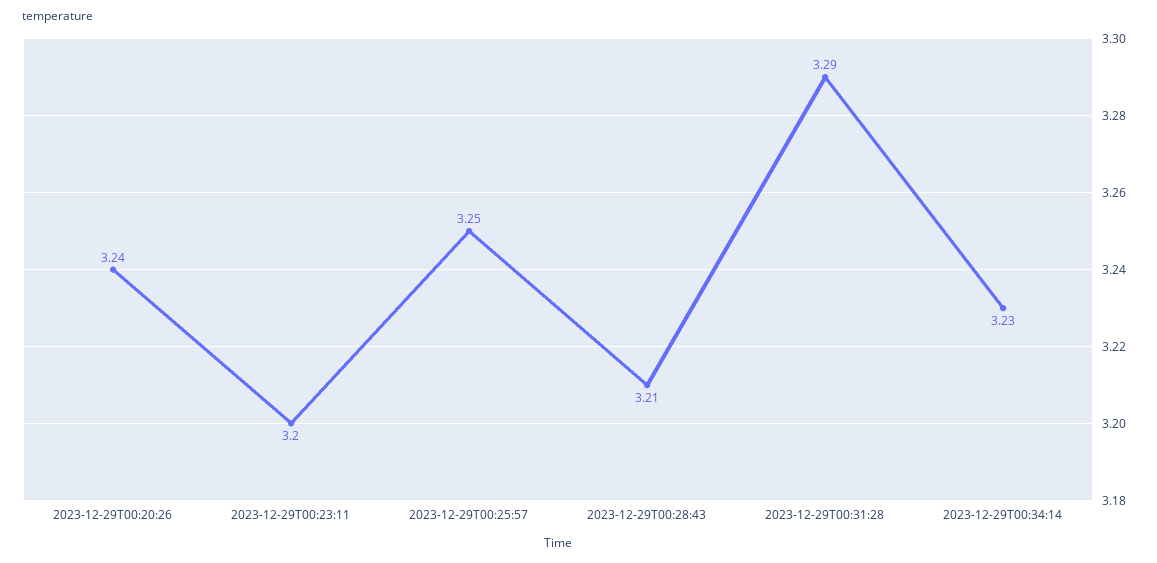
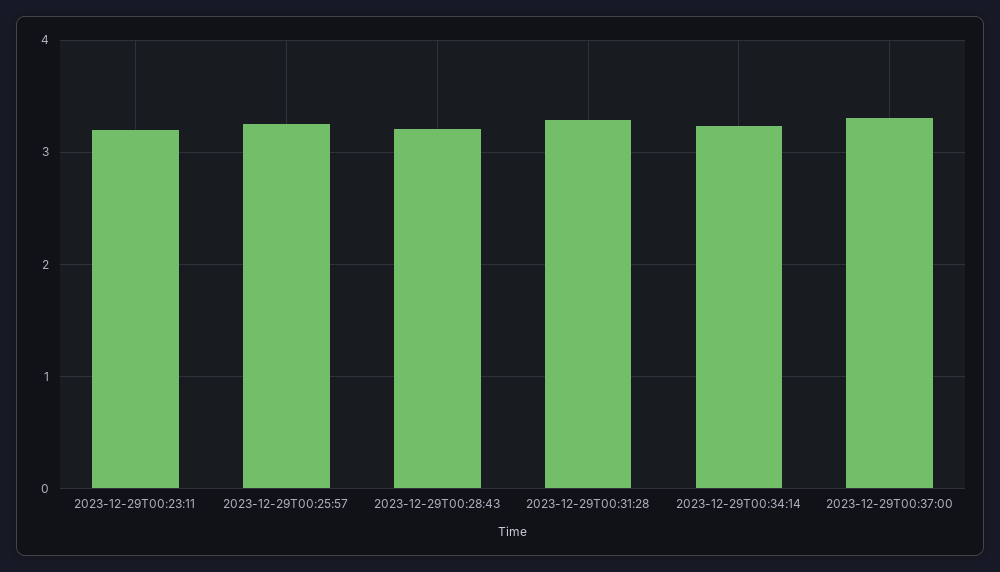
2023-12-29T00:20:26: 3.24 -> none
2023-12-29T00:37:00: none -> 3.3

